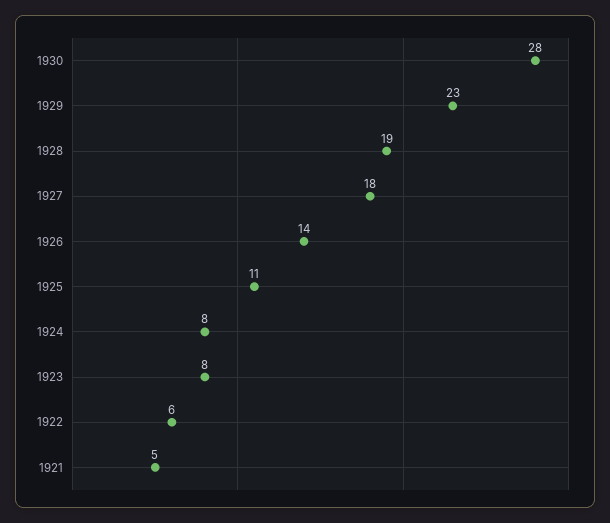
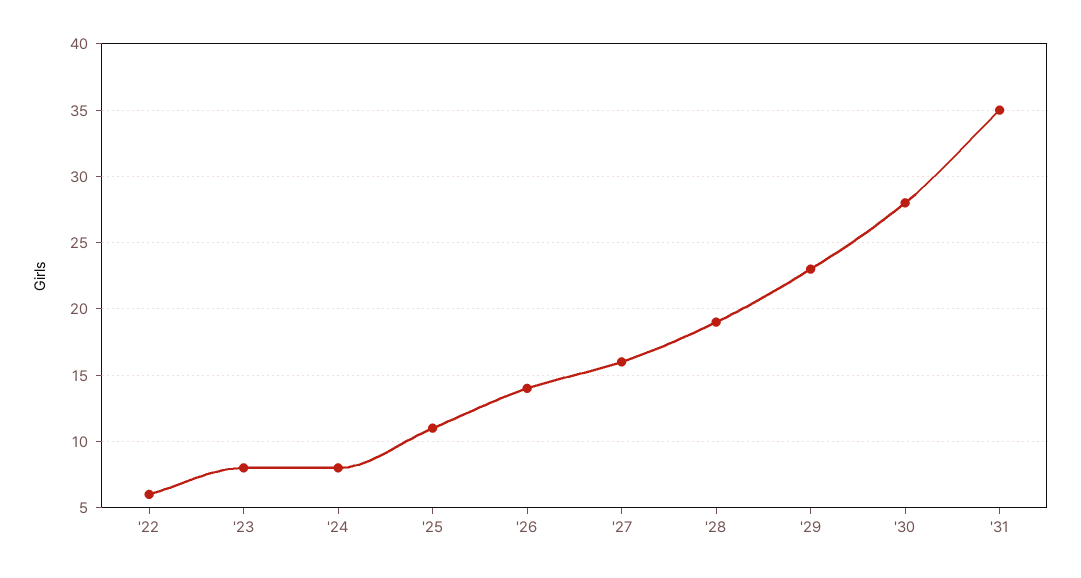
1927: 18 -> 16
1921: 5 -> none
'31: none -> 35

